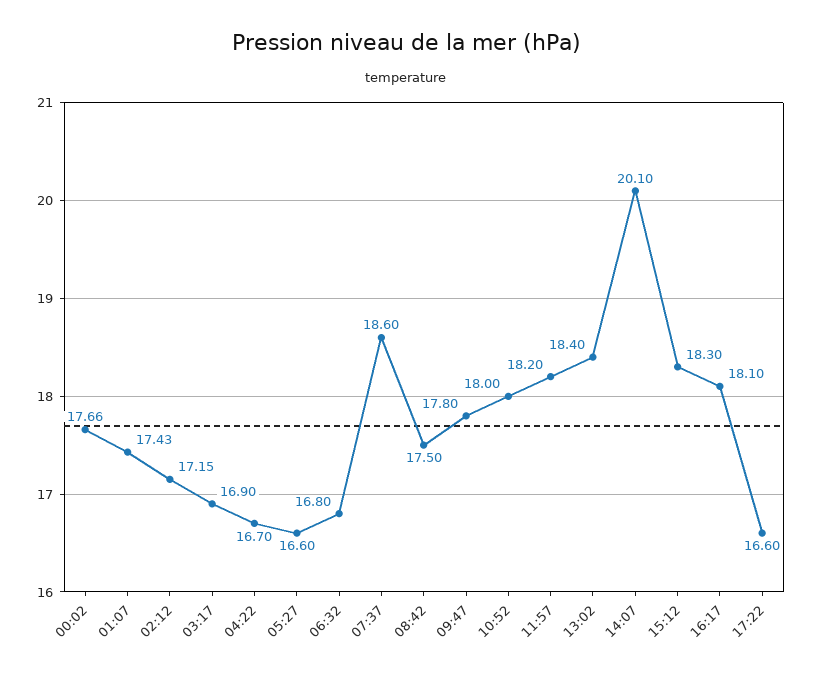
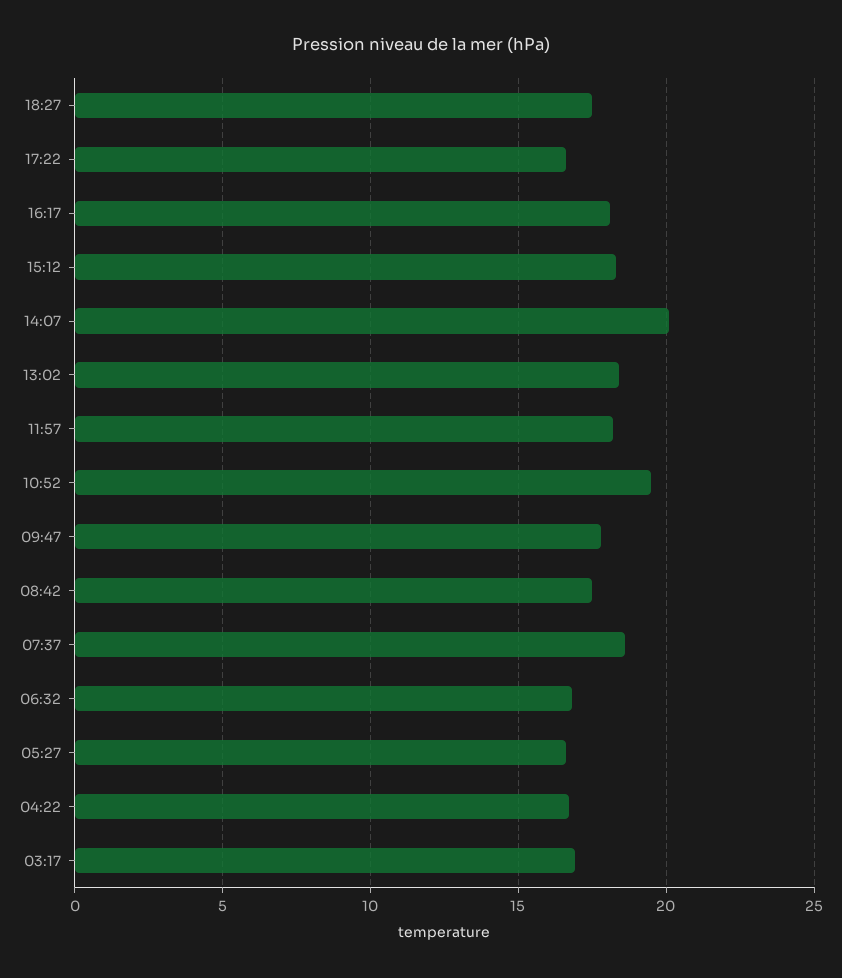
00:02: 17.66 -> none
01:07: 17.43 -> none
02:12: 17.15 -> none
10:52: 18 -> 19.5
18:27: none -> 17.5

